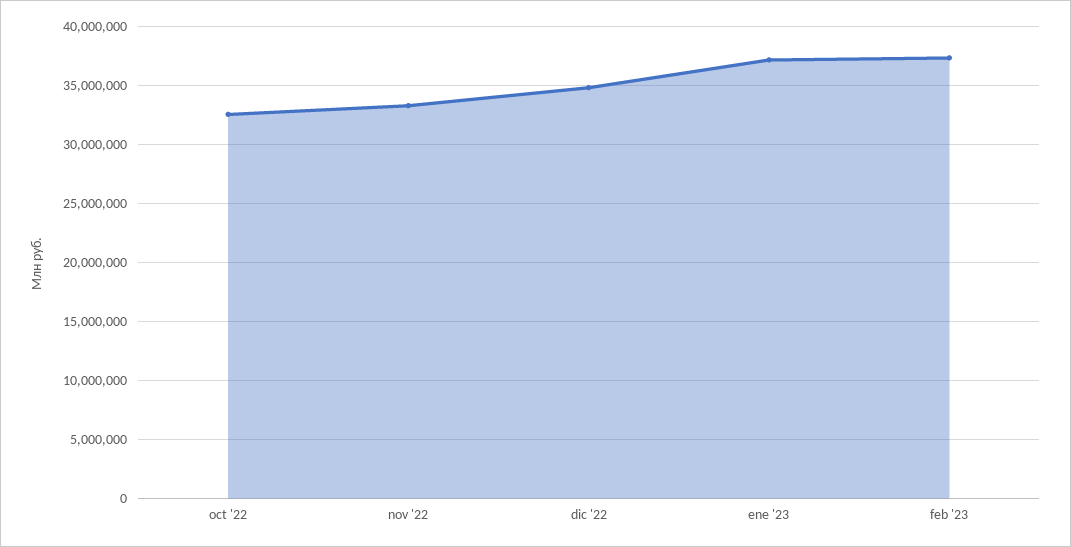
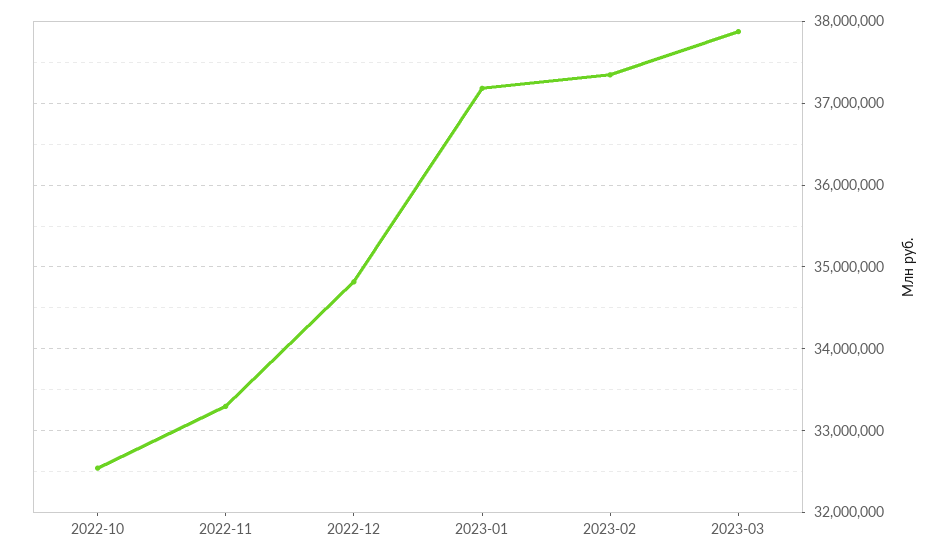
2023-03: none -> 37900000

